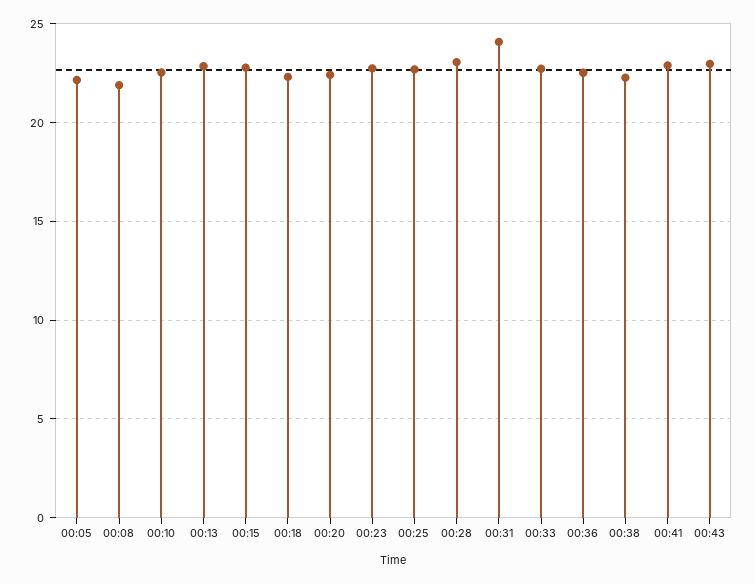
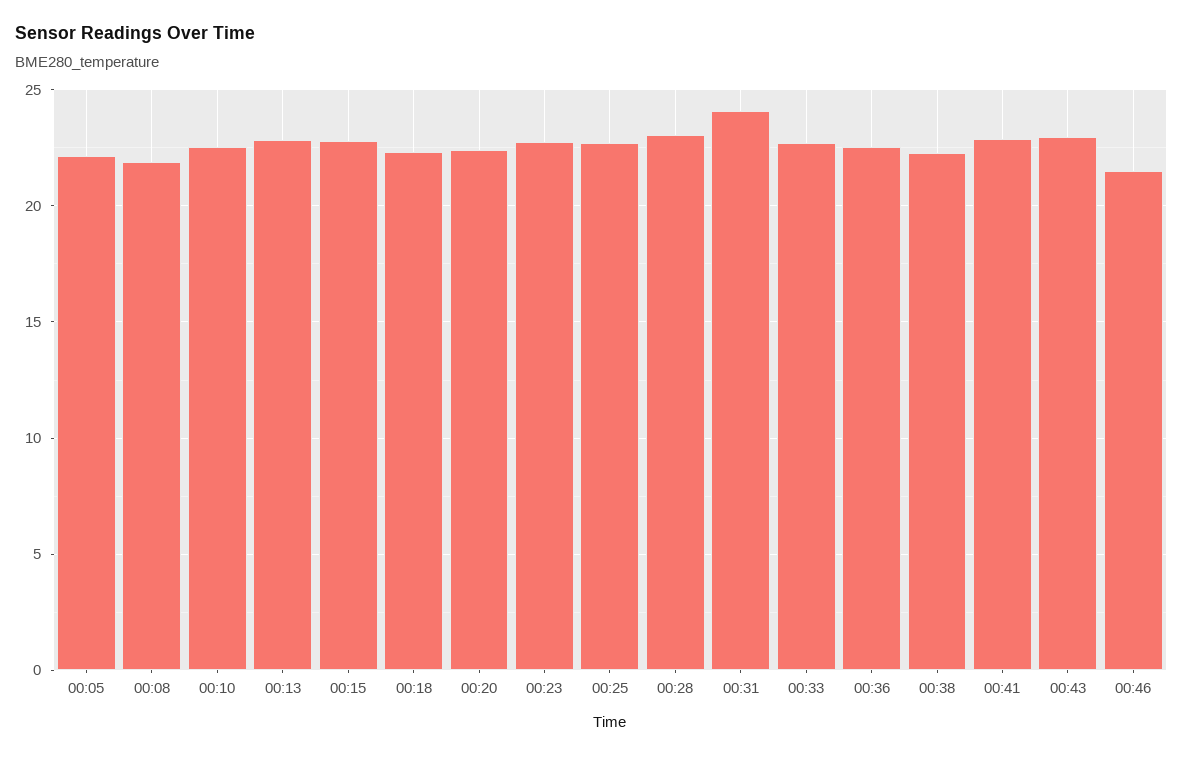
00:46: none -> 21.5

